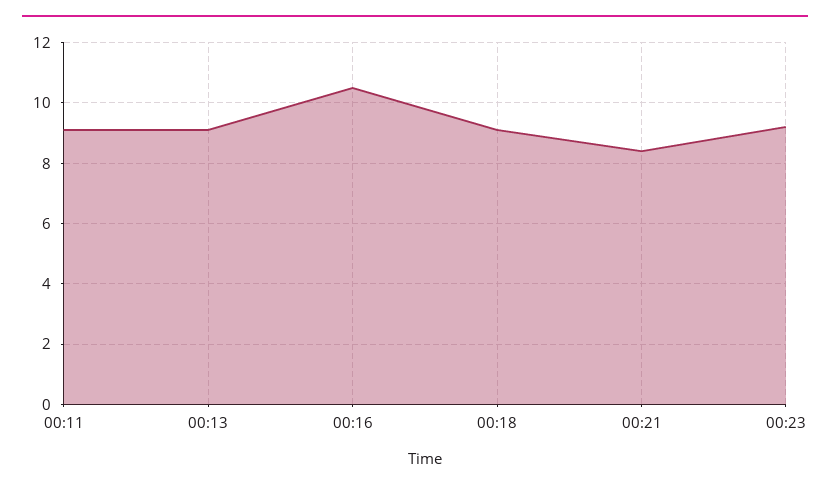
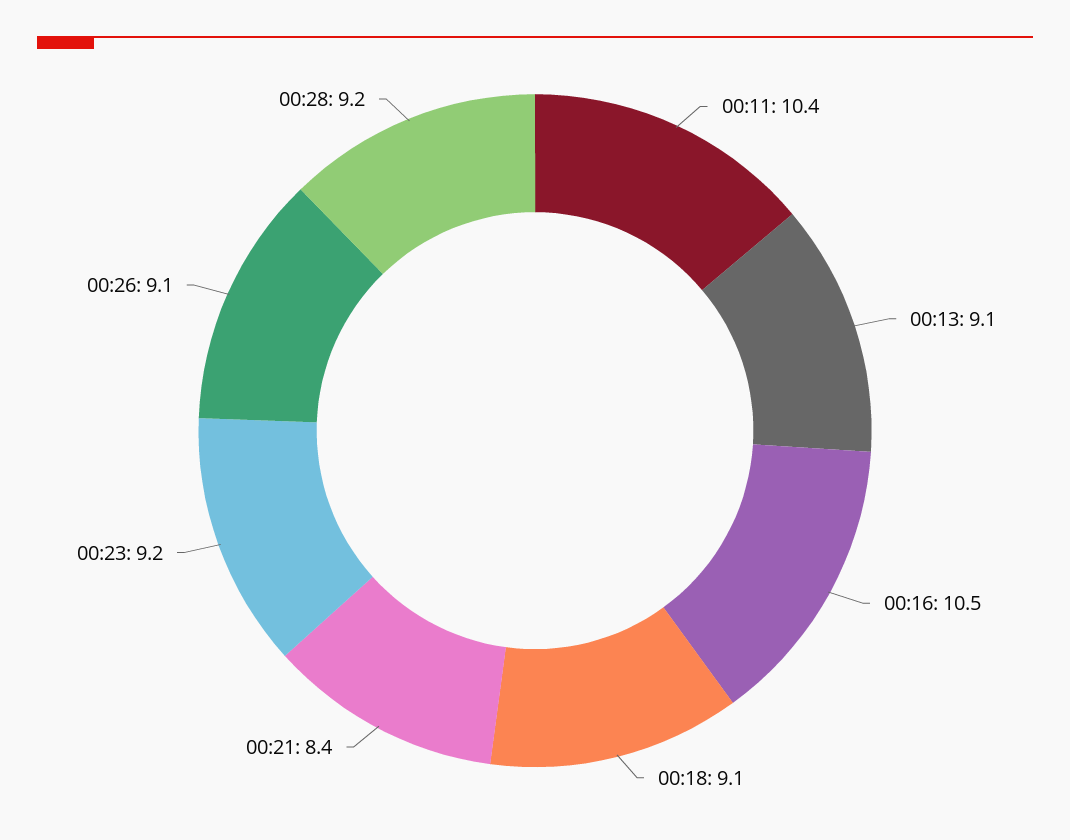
00:11: 9 -> 10.4
00:26: none -> 9.1
00:28: none -> 9.2

